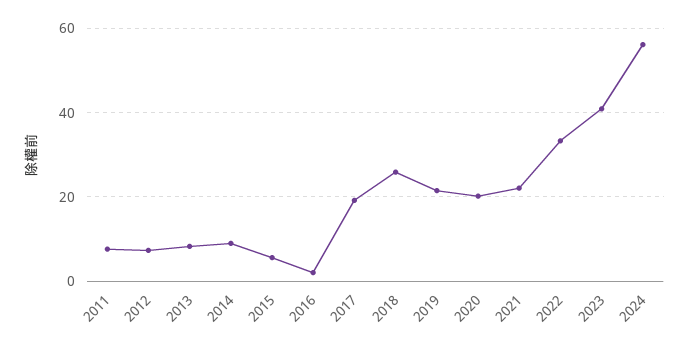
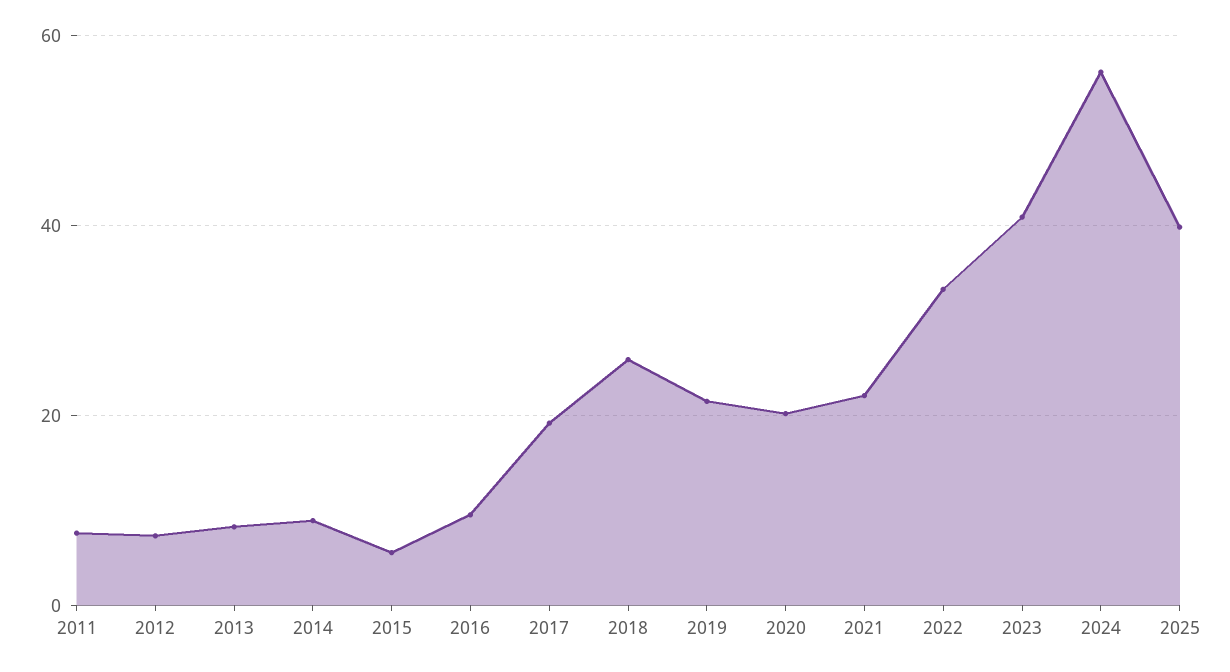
2016: 2 -> 10
2025: none -> 40

